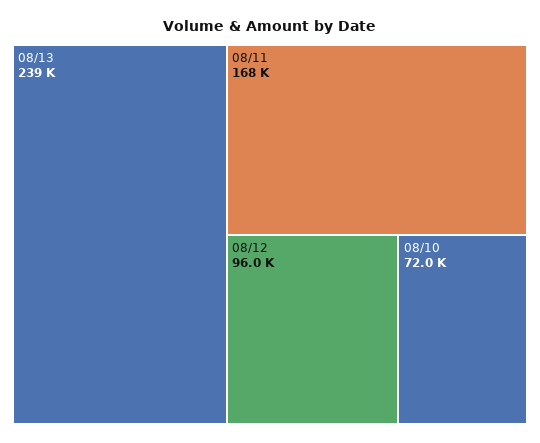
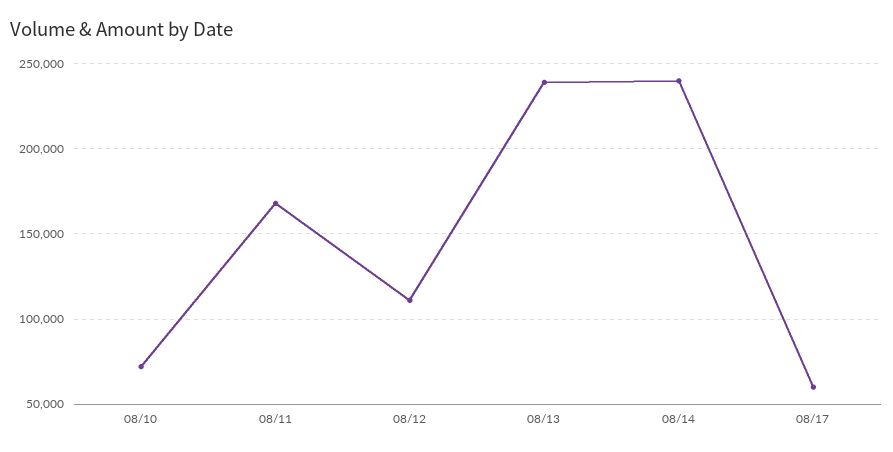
08/12: 96000 -> 110000
08/14: none -> 240000
08/17: none -> 60000

